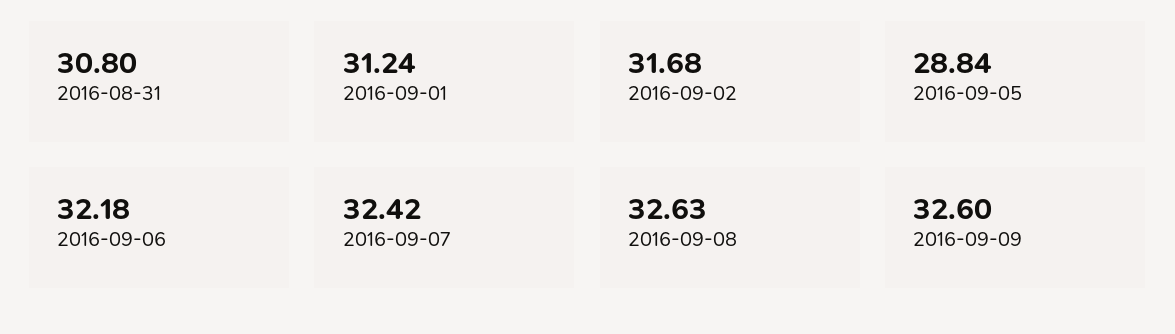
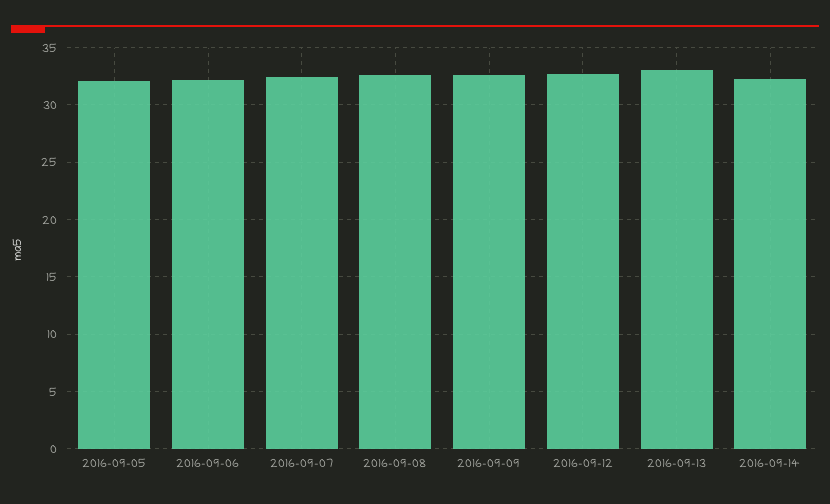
2016-08-31: 30.8 -> none
2016-09-01: 31.24 -> none
2016-09-02: 31.68 -> none
2016-09-05: 28.84 -> 32
2016-09-12: none -> 33
2016-09-13: none -> 33
2016-09-14: none -> 32

